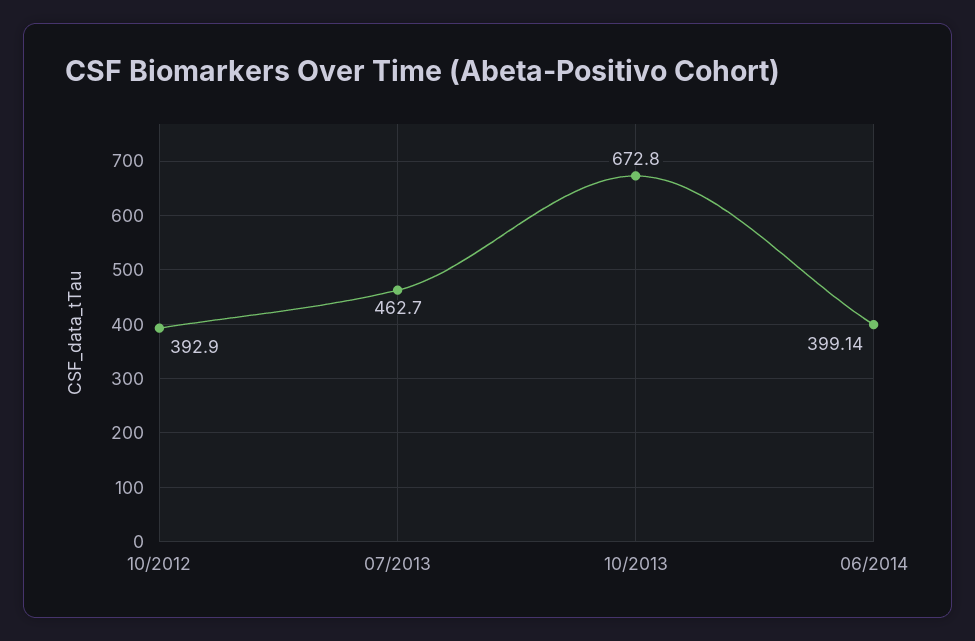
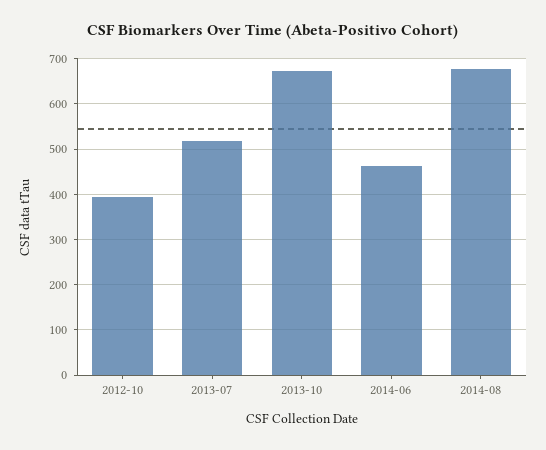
07/2013: 462.7 -> 520
06/2014: 399.14 -> 460
2014-08: none -> 680

